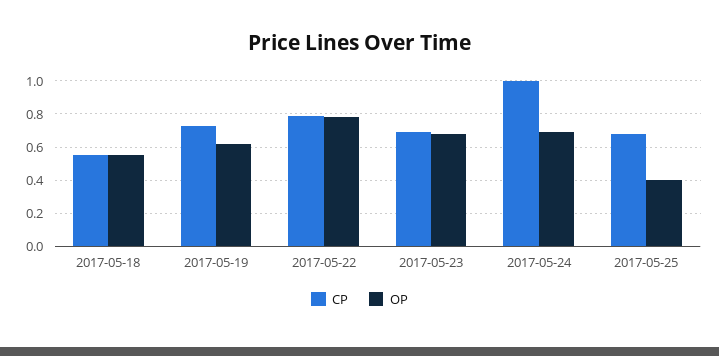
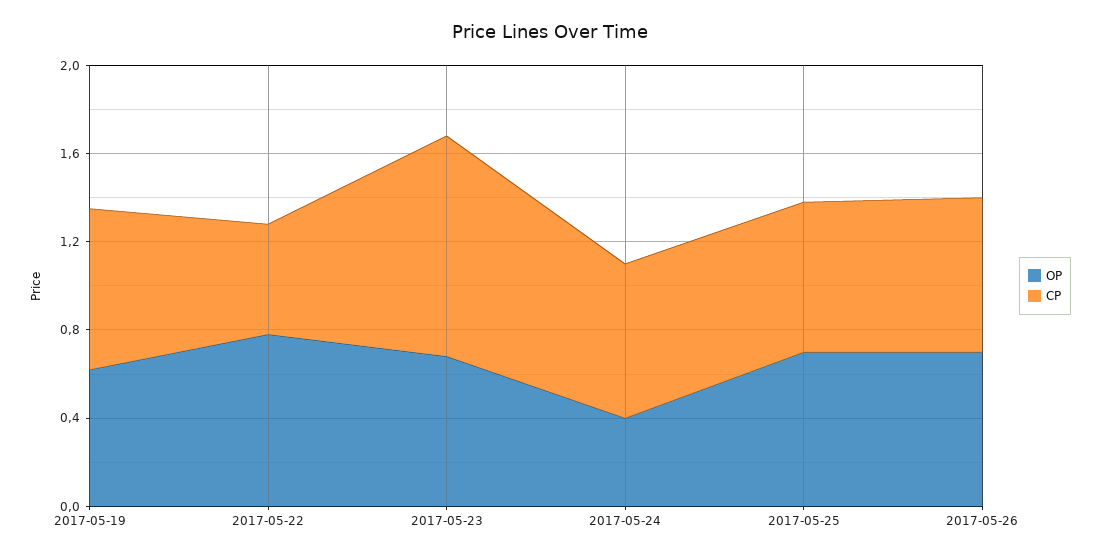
CP, 2017-05-18: 0.55 -> none
OP, 2017-05-18: 0.55 -> none
CP, 2017-05-22: 0.8 -> 0.5
CP, 2017-05-23: 0.7 -> 1
CP, 2017-05-24: 1 -> 0.7
OP, 2017-05-24: 0.7 -> 0.4
OP, 2017-05-25: 0.4 -> 0.7
OP, 2017-05-26: none -> 0.7
CP, 2017-05-26: none -> 0.7

